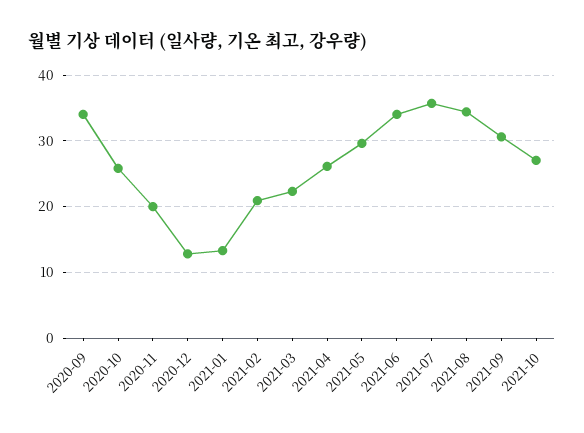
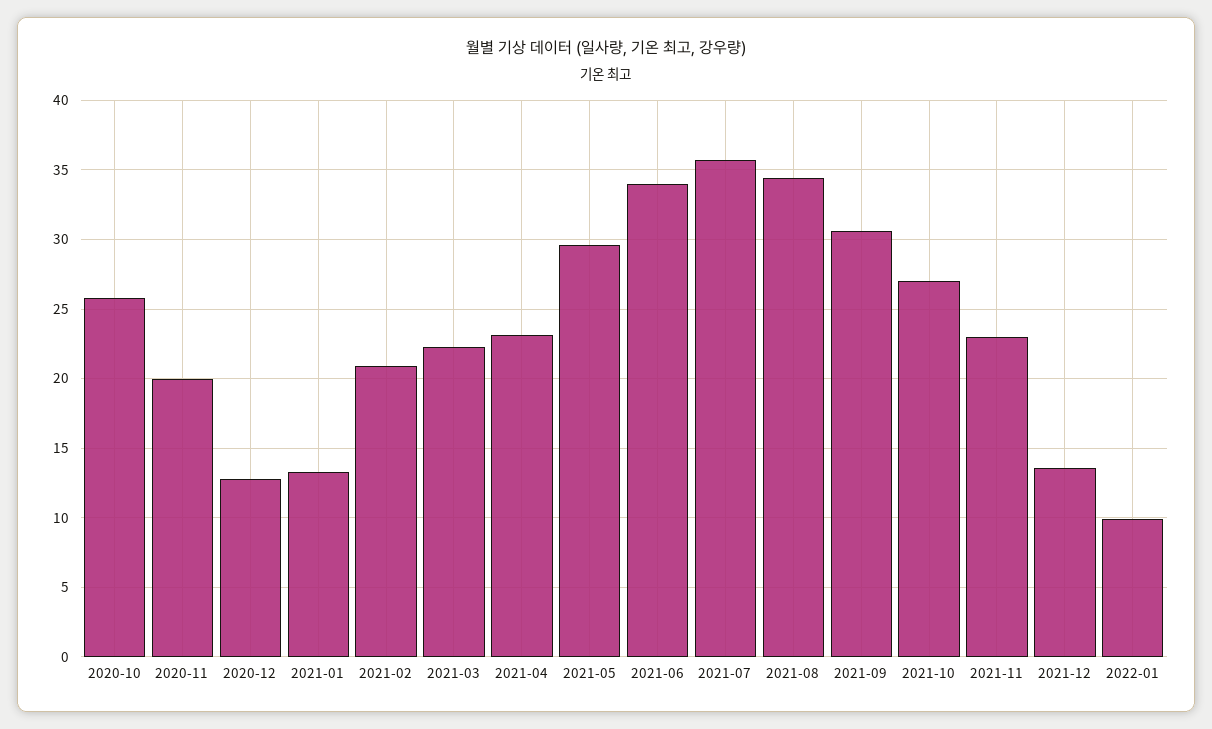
2020-09: 34 -> none
2021-04: 26 -> 23
2021-11: none -> 23
2021-12: none -> 13.5
2022-01: none -> 10

